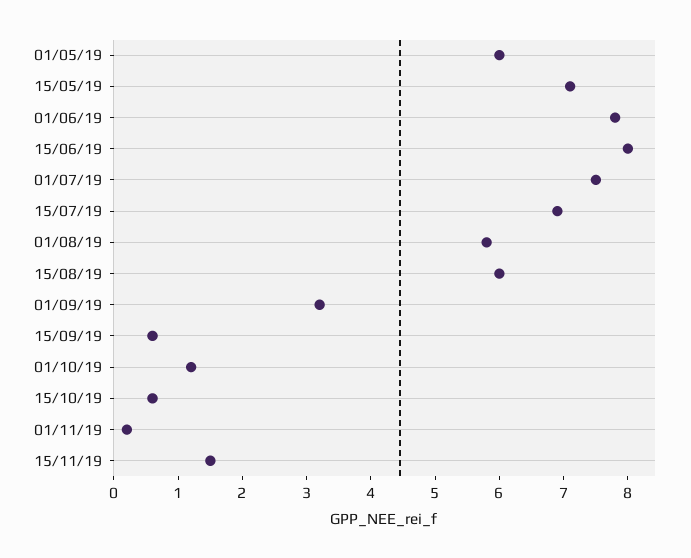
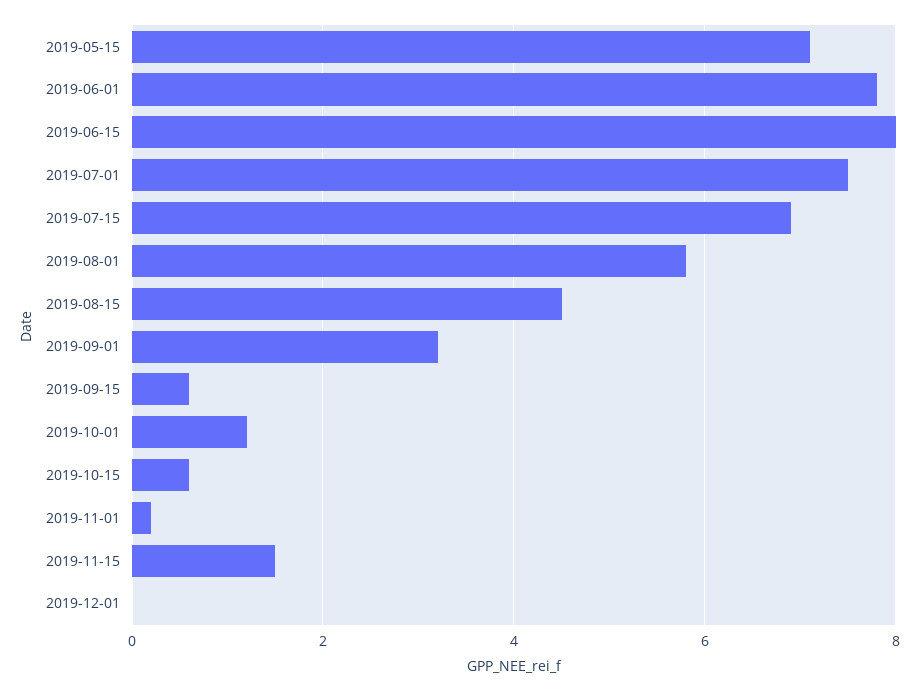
01/05/19: 6 -> none
15/08/19: 6 -> 4.5
2019-12-01: none -> 0

